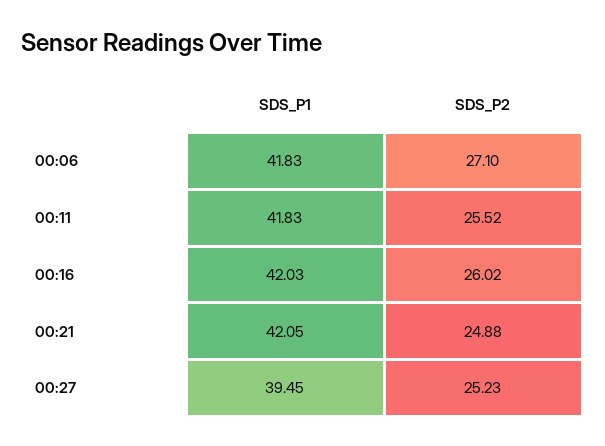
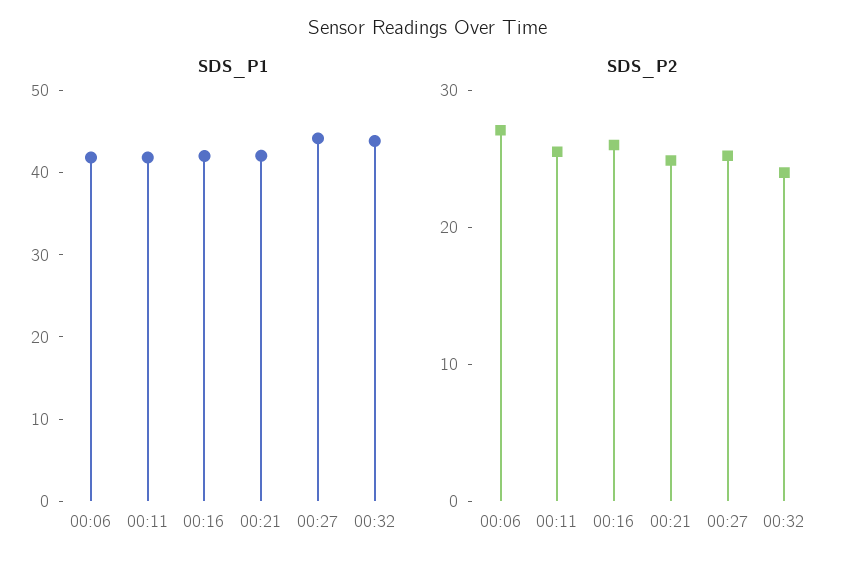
SDS_P1, 00:27: 39.45 -> 44
SDS_P1, 00:32: none -> 44
SDS_P2, 00:32: none -> 24

